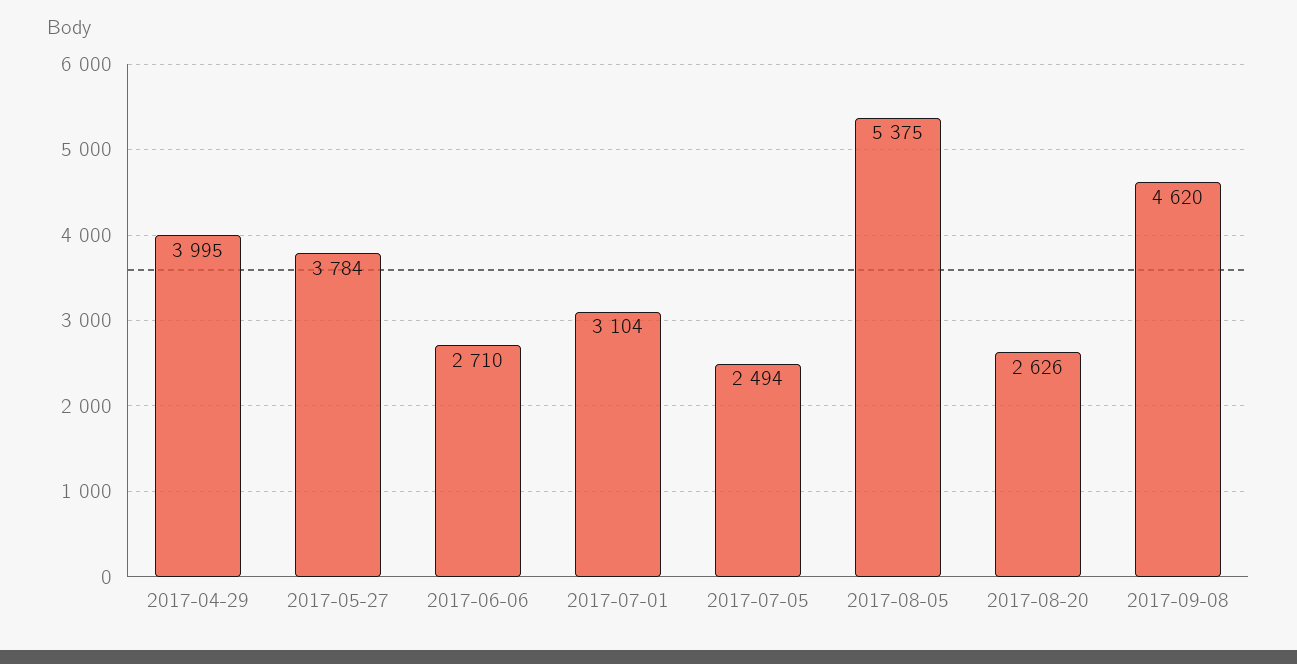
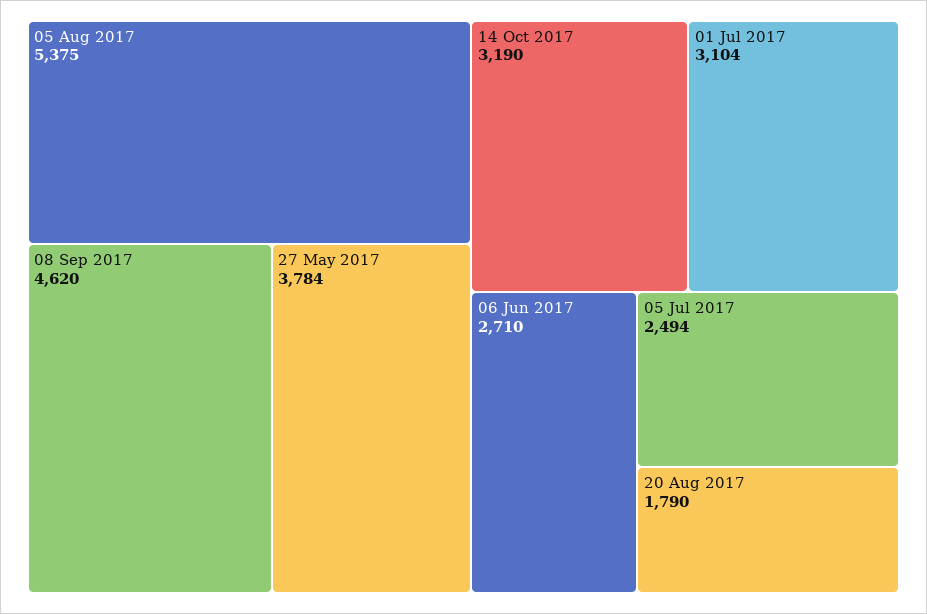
2017-04-29: 3995 -> none
2017-08-20: 2626 -> 1790
14 Oct 2017: none -> 3190

